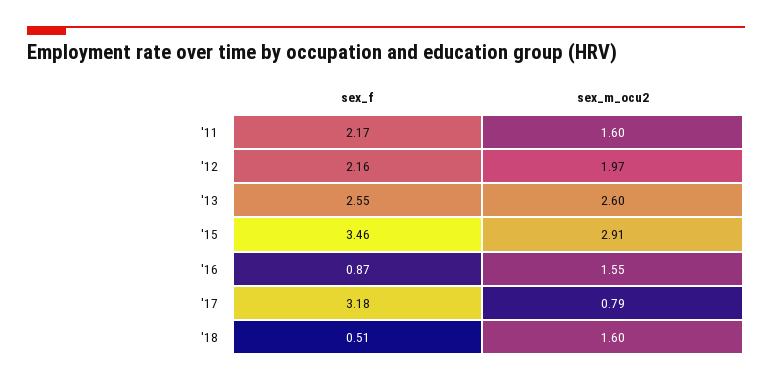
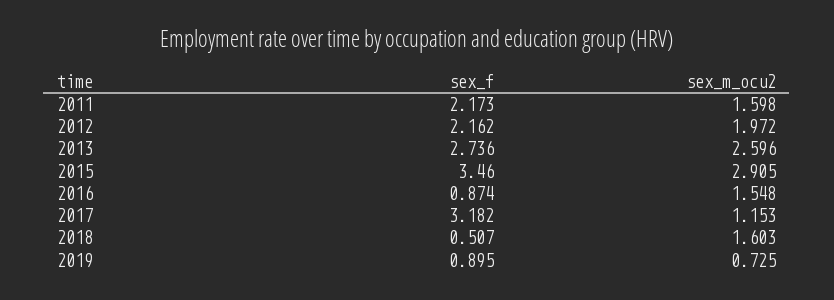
sex_f, '13: 2.55 -> 2.736
sex_m_ocu2, '17: 0.79 -> 1.153
sex_f, 2019: none -> 0.895
sex_m_ocu2, 2019: none -> 0.725

